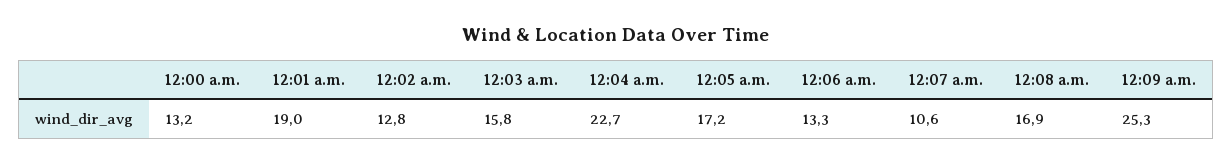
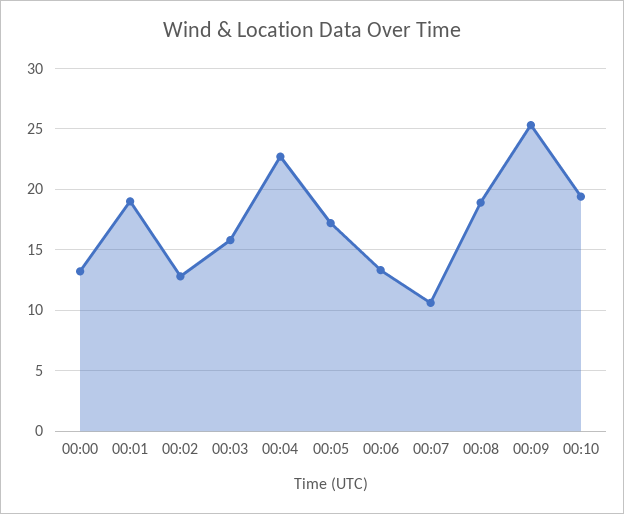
12:08 a.m.: 16.9 -> 19
00:10: none -> 19.5

